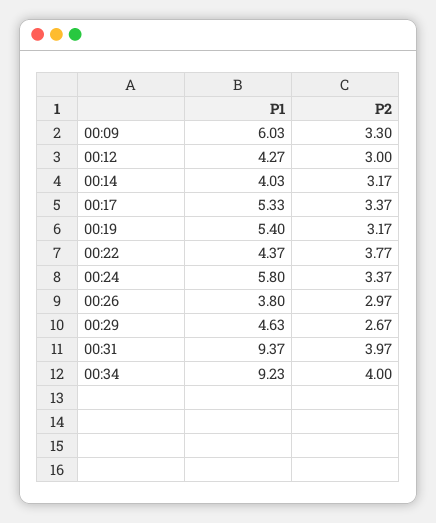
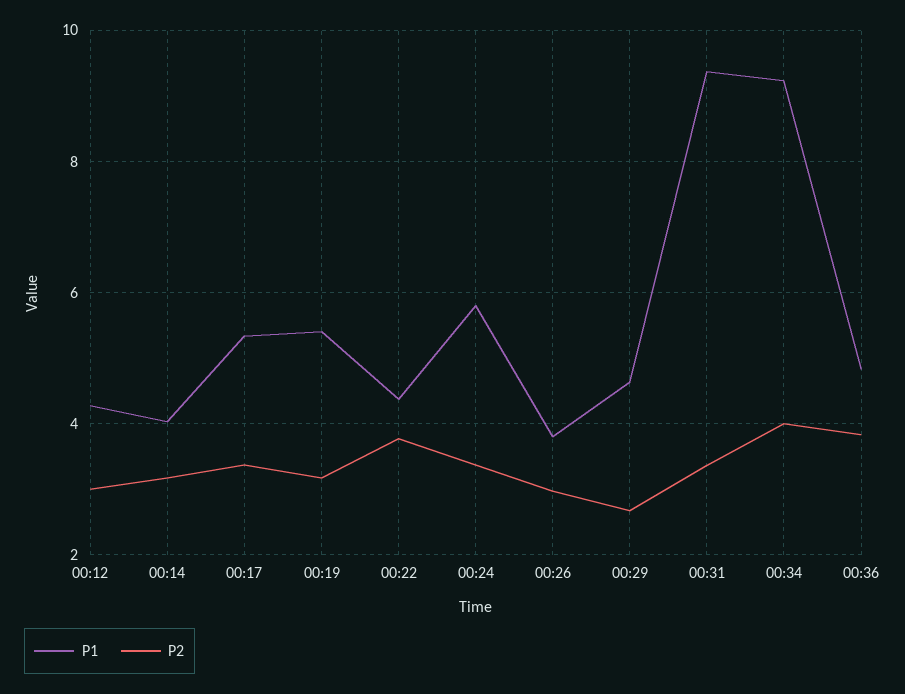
P1, 00:09: 6.03 -> none
P2, 00:09: 3.3 -> none
P2, 00:31: 3.97 -> 3.4
P1, 00:36: none -> 4.8
P2, 00:36: none -> 3.8

